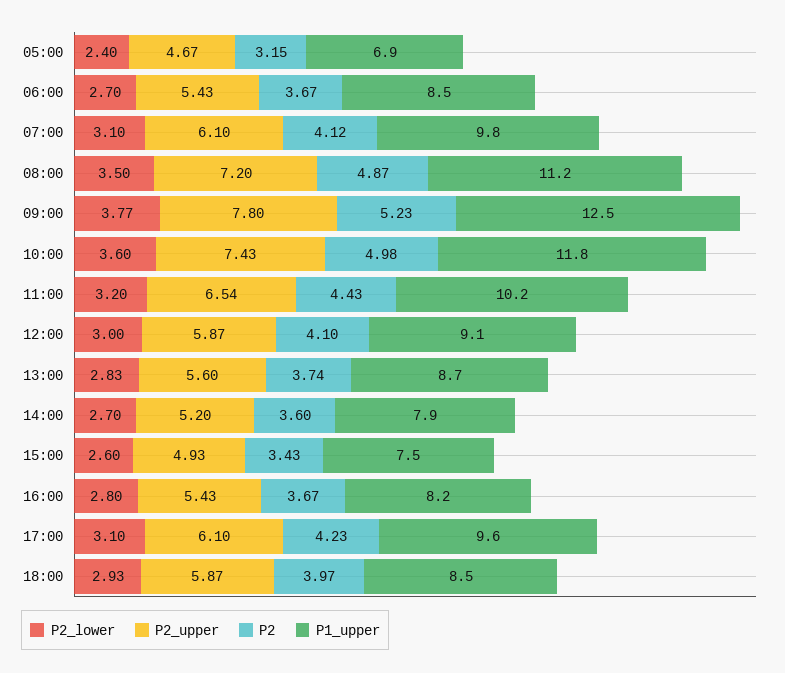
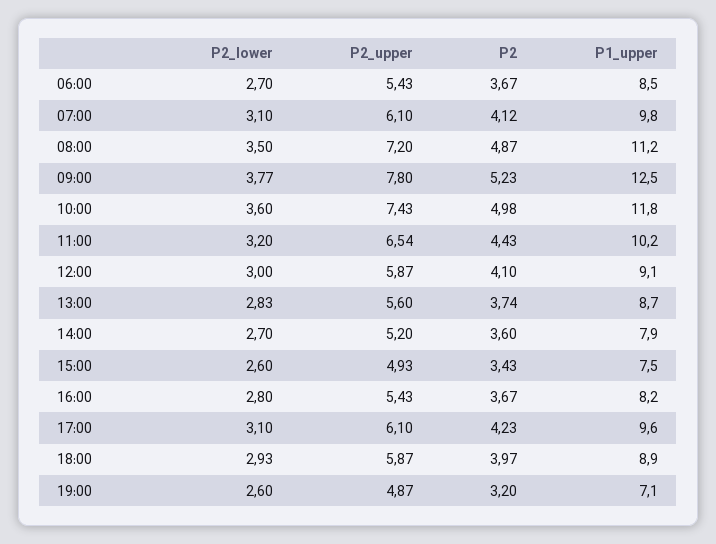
P2_lower, 05:00: 2.4 -> none
P2_upper, 05:00: 4.67 -> none
P2, 05:00: 3.15 -> none
P1_upper, 05:00: 6.9 -> none
P1_upper, 18:00: 8.5 -> 8.9
P2_lower, 19:00: none -> 2.6
P2_upper, 19:00: none -> 4.87
P2, 19:00: none -> 3.2
P1_upper, 19:00: none -> 7.1

